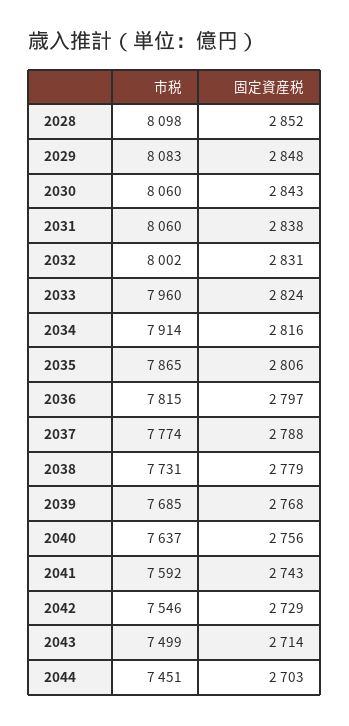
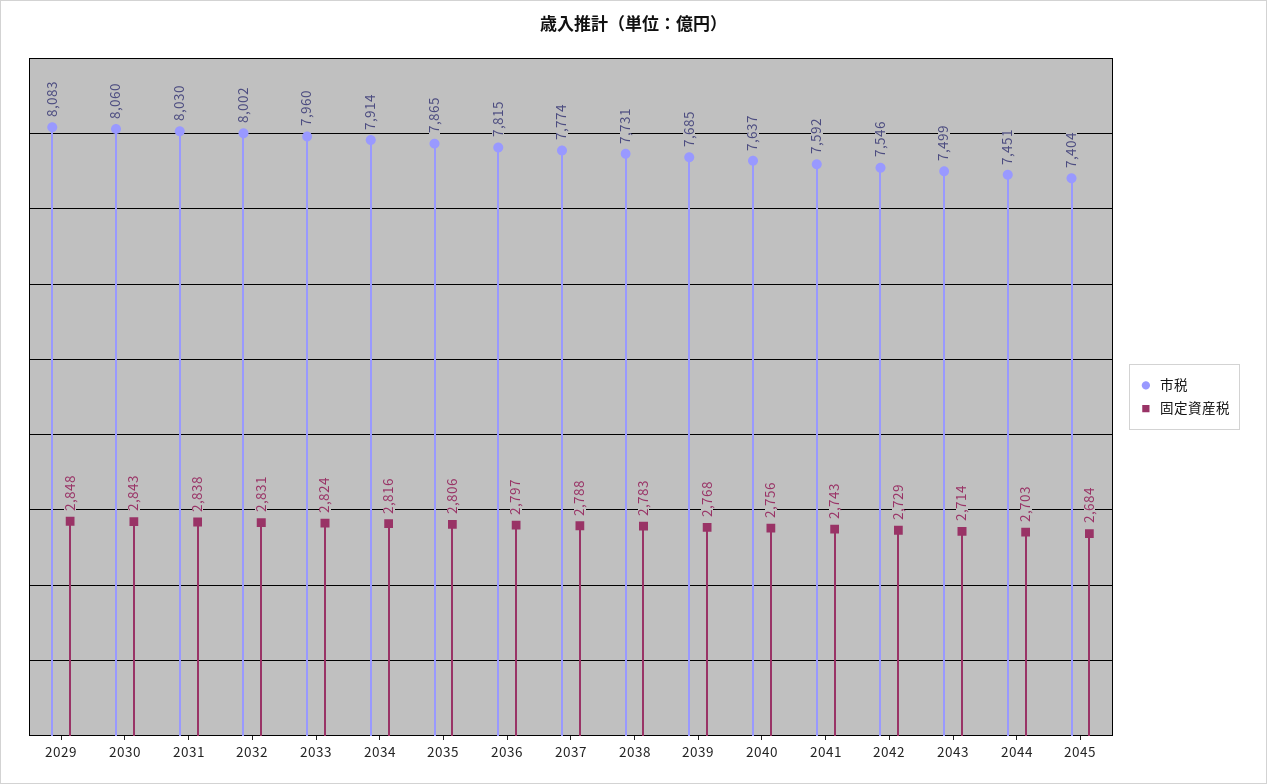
市税, 2028: 8098 -> none
固定資産税, 2028: 2852 -> none
市税, 2031: 8060 -> 8030
固定資産税, 2038: 2779 -> 2783
市税, 2045: none -> 7404
固定資産税, 2045: none -> 2684

